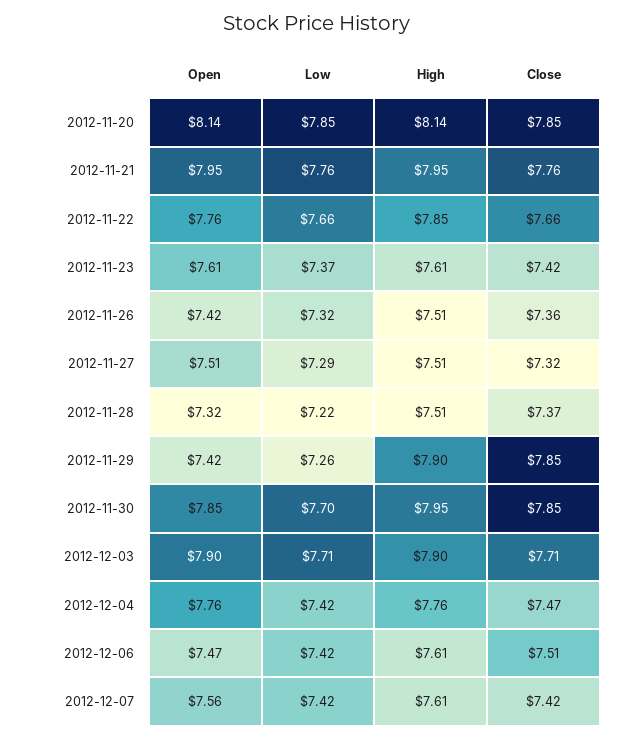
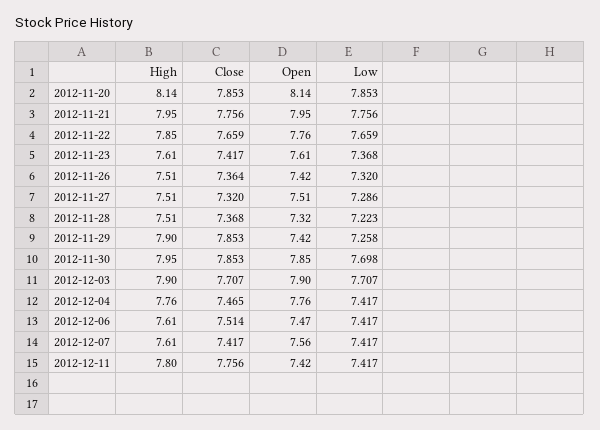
High, 2012-12-11: none -> 7.8
Close, 2012-12-11: none -> 7.756
Open, 2012-12-11: none -> 7.42
Low, 2012-12-11: none -> 7.417

